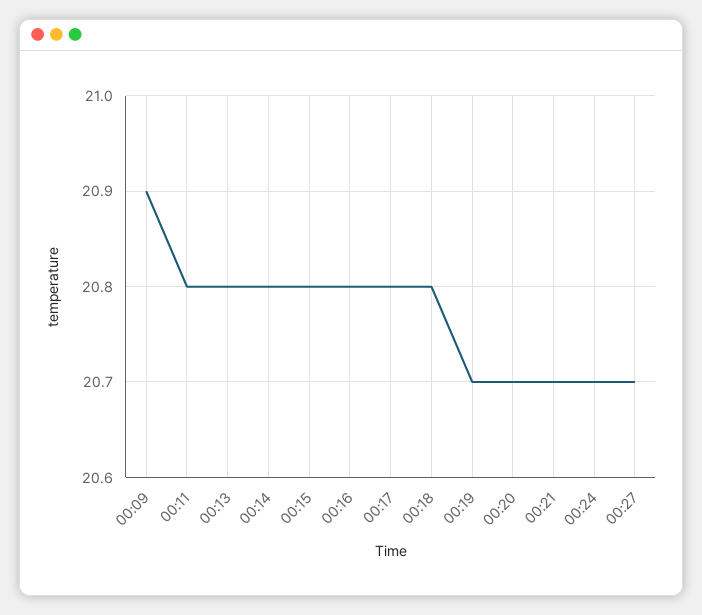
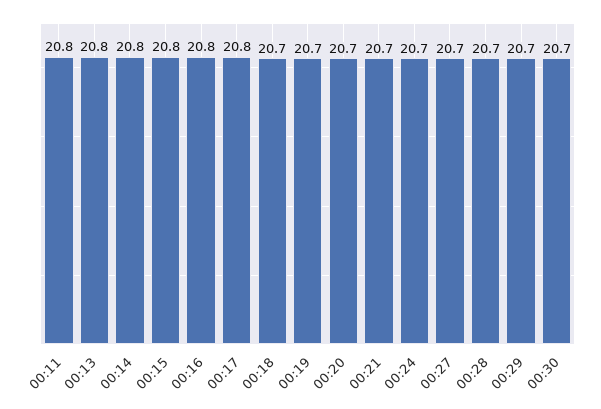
00:09: 20.9 -> none
00:18: 20.8 -> 20.7
00:28: none -> 20.7
00:29: none -> 20.7
00:30: none -> 20.7

